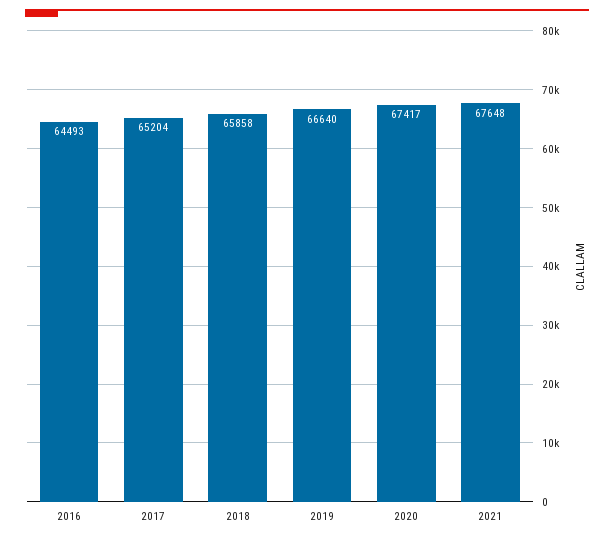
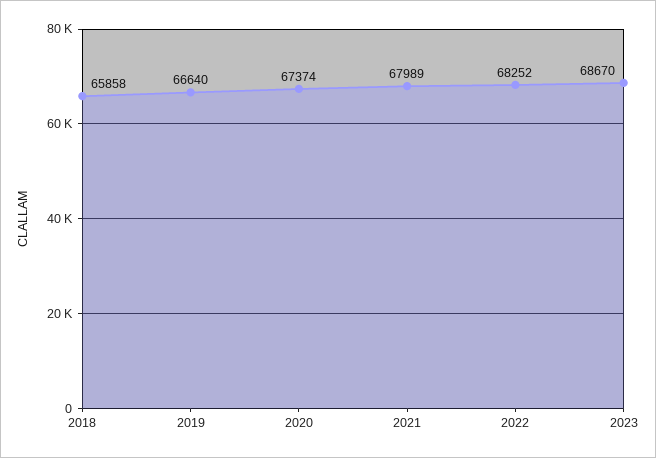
2016: 64493 -> none
2017: 65204 -> none
2020: 67417 -> 67374
2021: 67648 -> 67989
2022: none -> 68252
2023: none -> 68670

